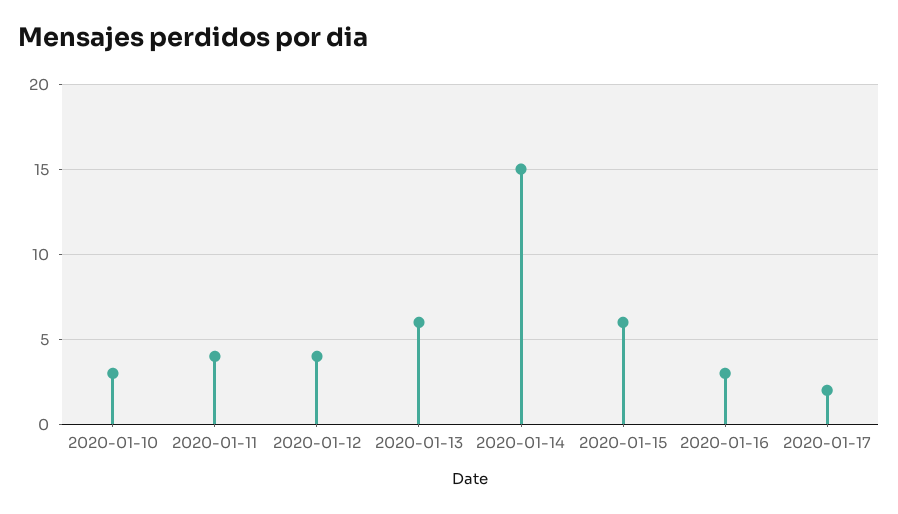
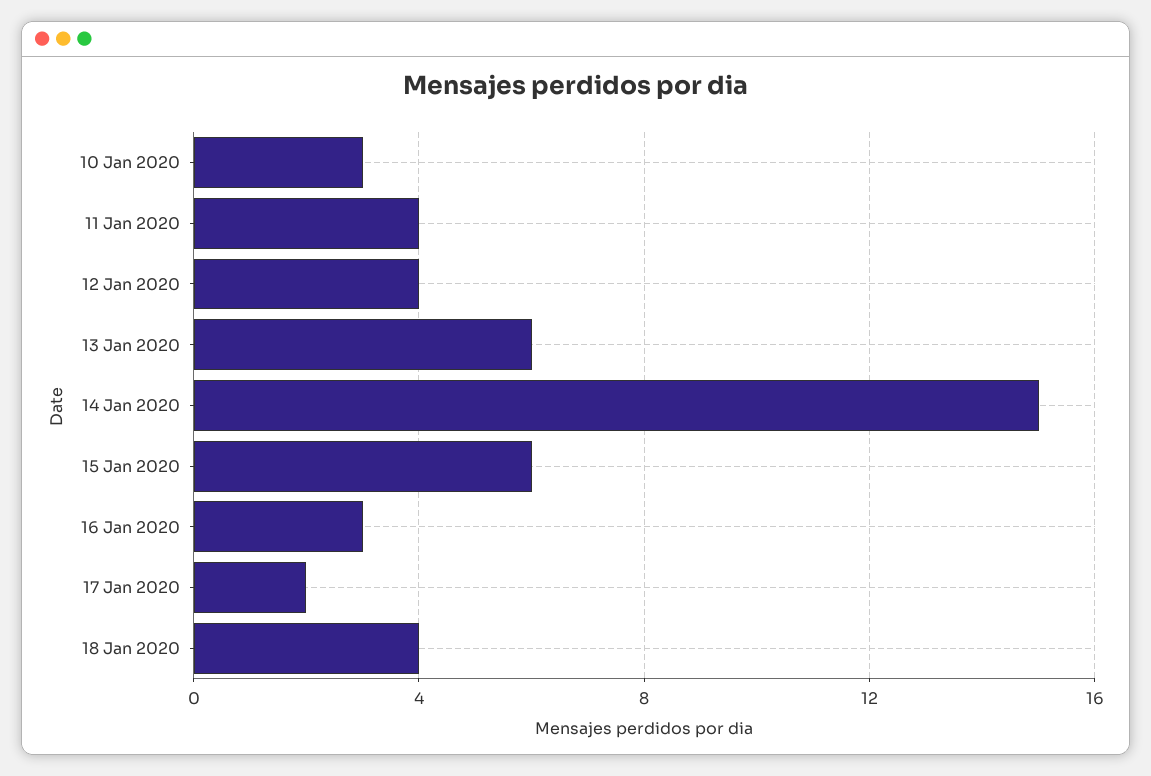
18 Jan 2020: none -> 4

